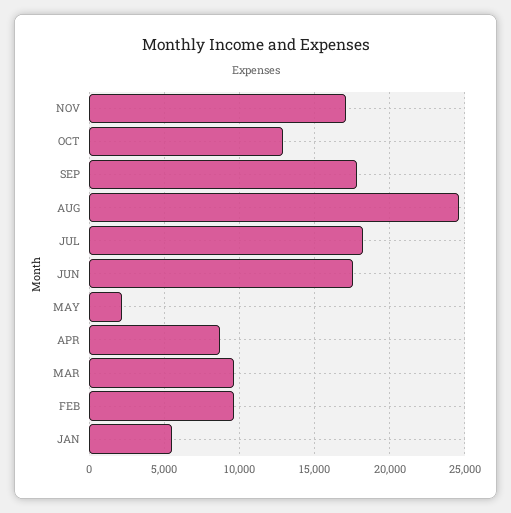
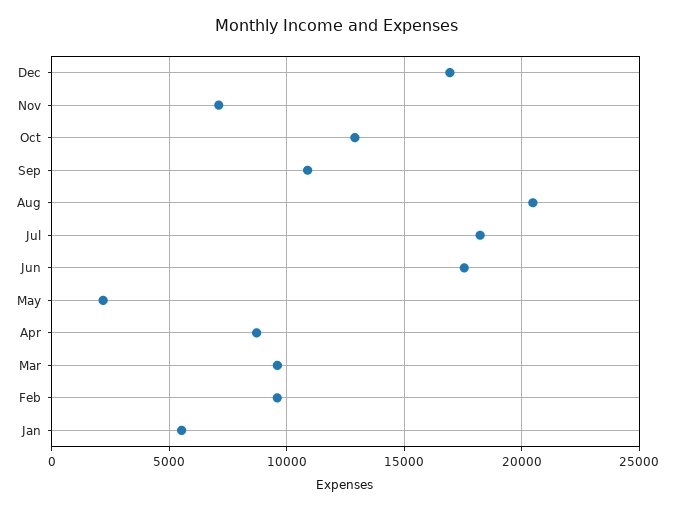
NOV: 17000 -> 7000
SEP: 18000 -> 11000
AUG: 24500 -> 20500
Dec: none -> 17000

